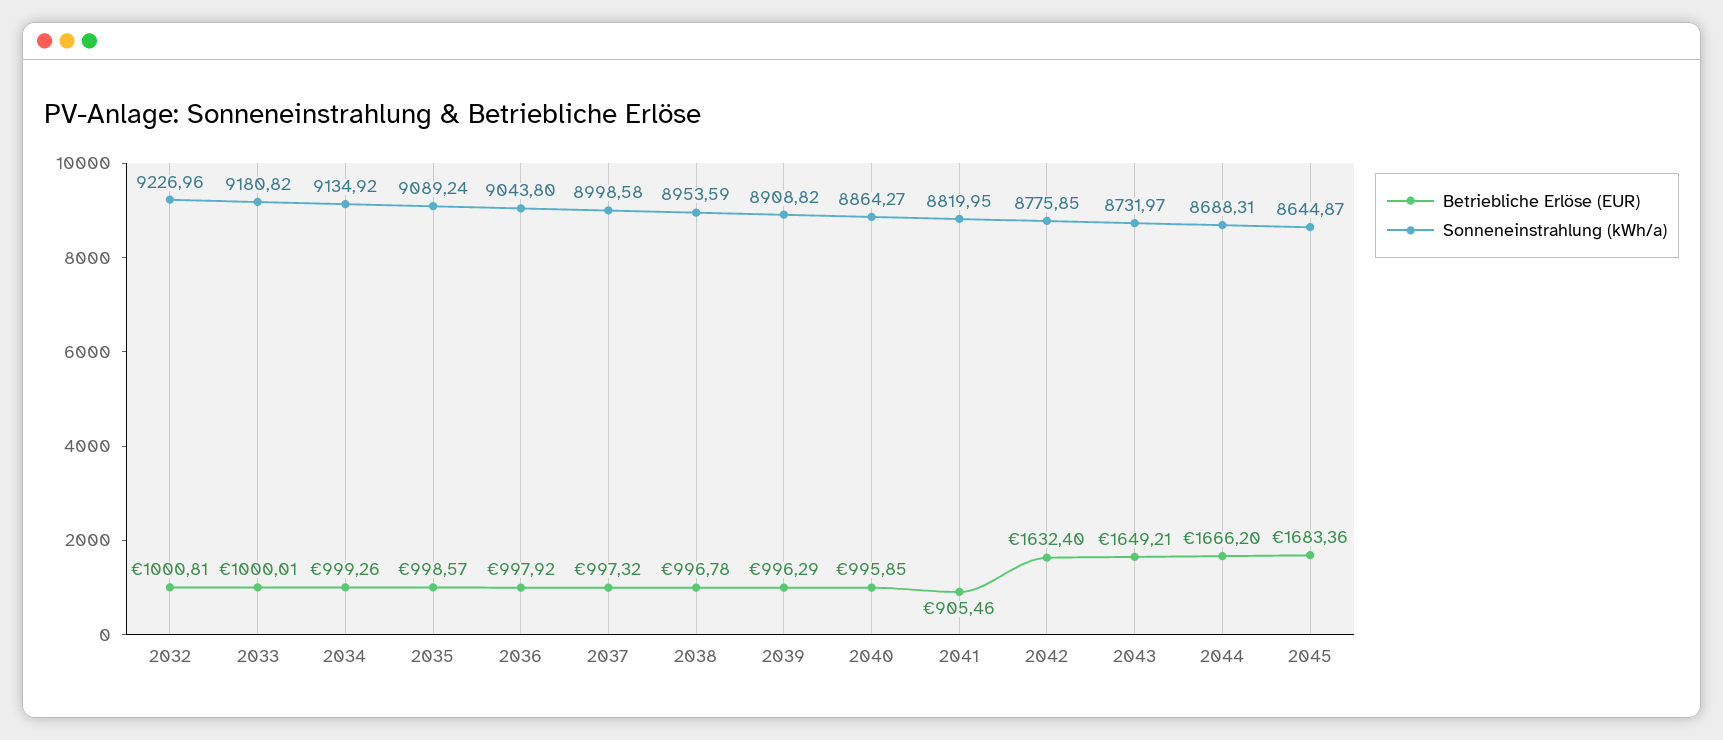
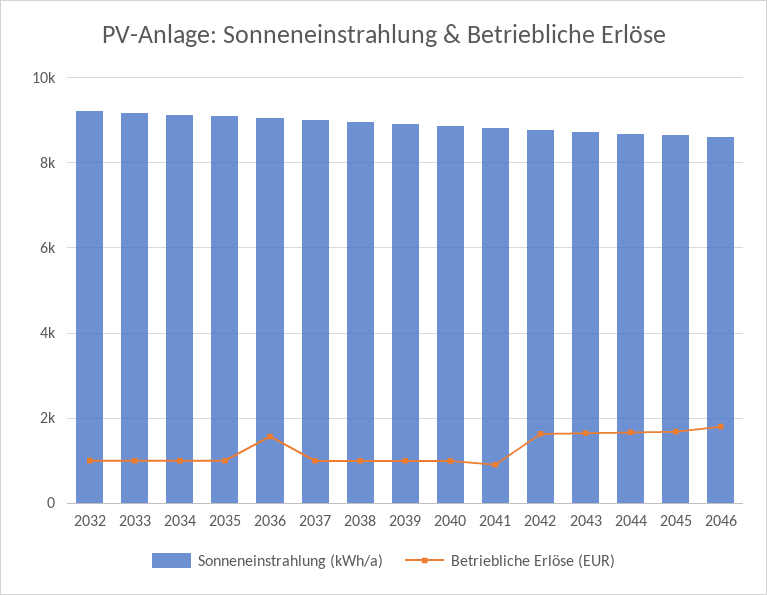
Betriebliche Erlöse (EUR), 2036: 997.92 -> 1600
Sonneneinstrahlung (kWh/a), 2046: none -> 8600
Betriebliche Erlöse (EUR), 2046: none -> 1800

